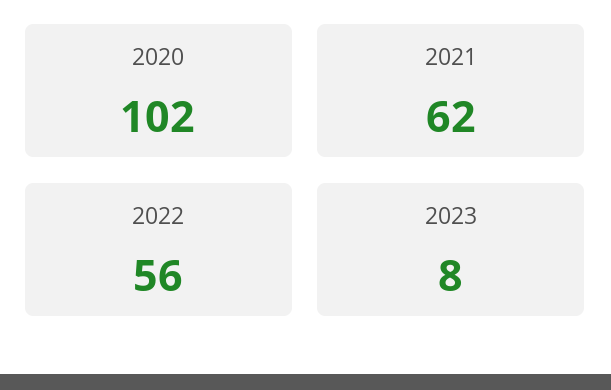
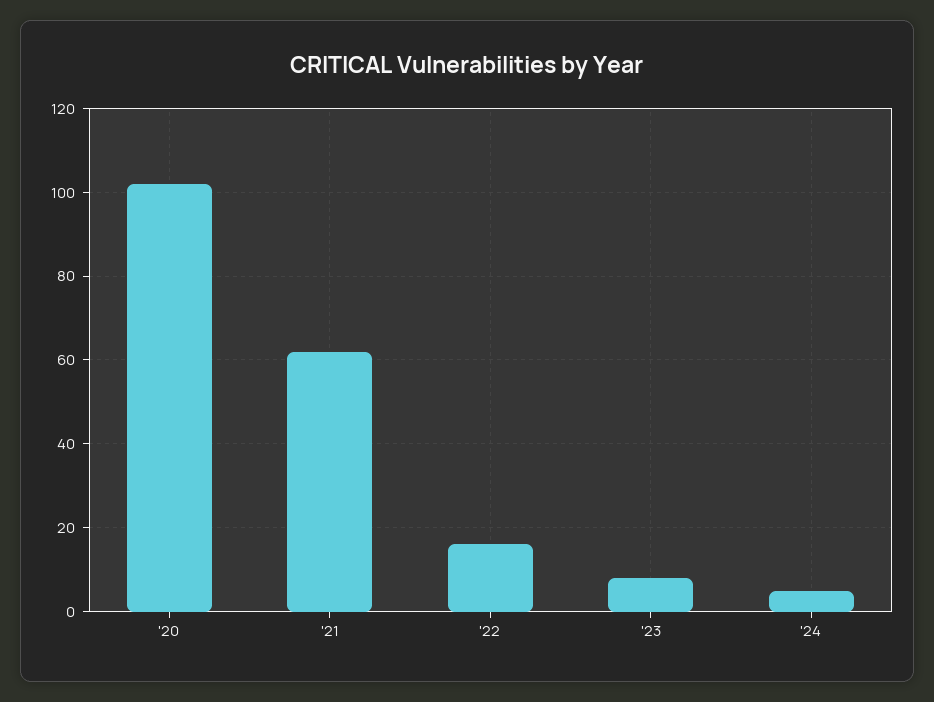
2022: 56 -> 15
'24: none -> 5

